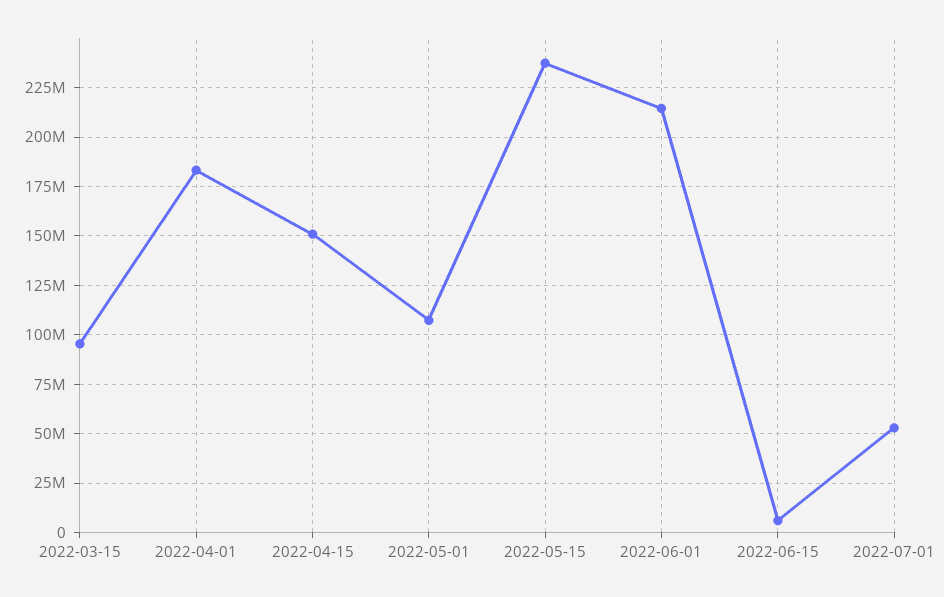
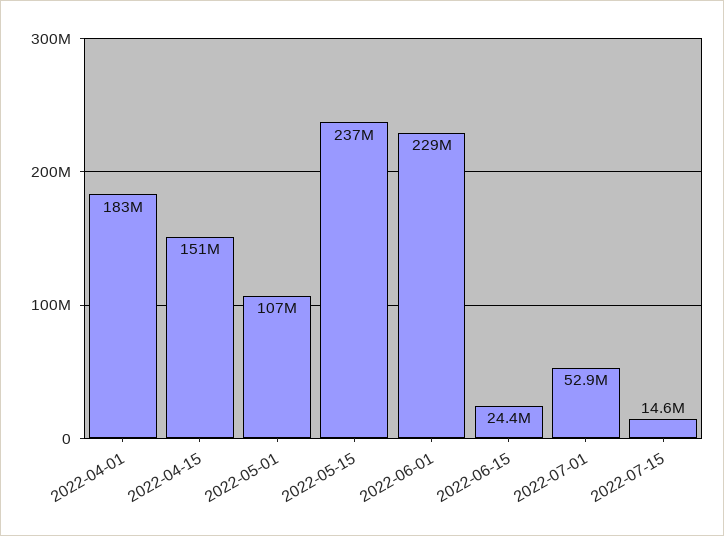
2022-03-15: 95000000 -> none
2022-06-01: 215000000 -> 229000000
2022-06-15: 5000000 -> 24400000
2022-07-15: none -> 14600000

